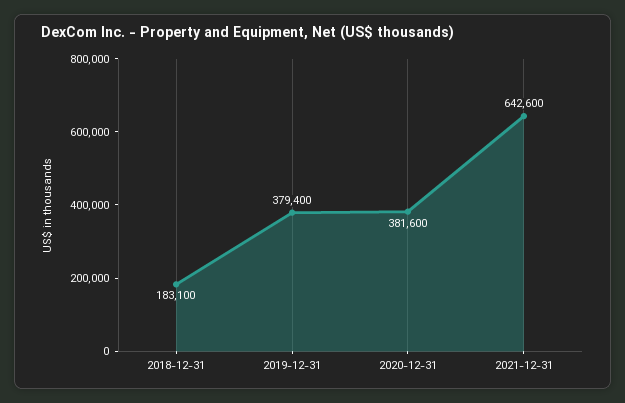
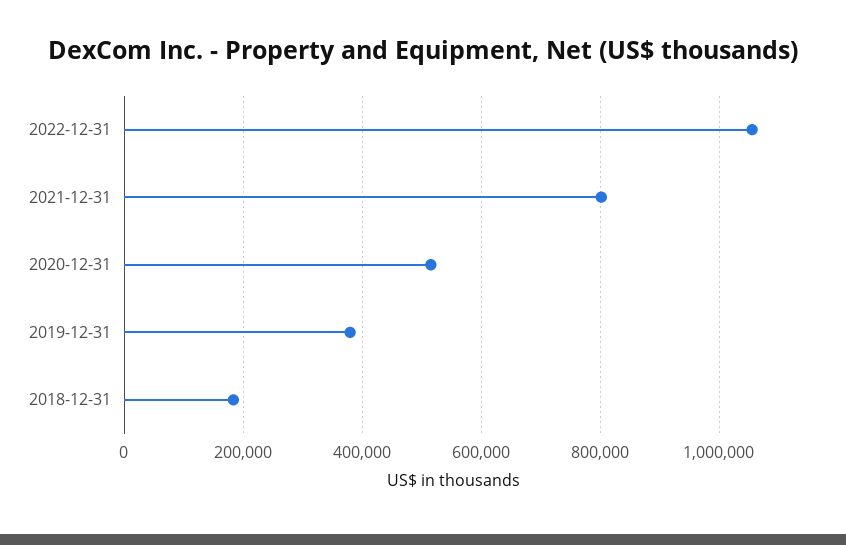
2020-12-31: 381600 -> 520000
2021-12-31: 642600 -> 800000
2022-12-31: none -> 1060000

